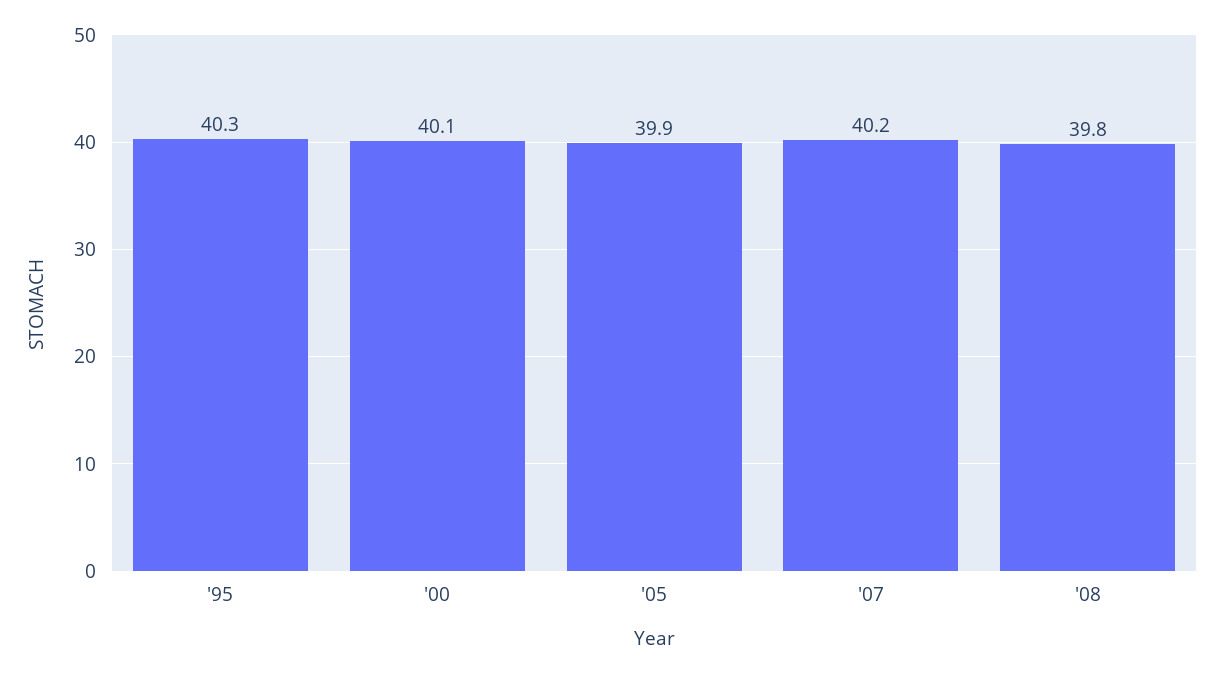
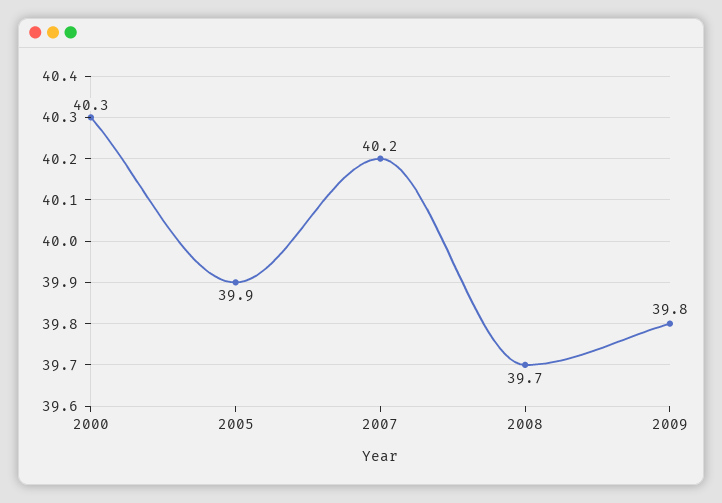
'95: 40.3 -> none
'00: 40.1 -> 40.3
'08: 39.8 -> 39.7
2009: none -> 39.8

